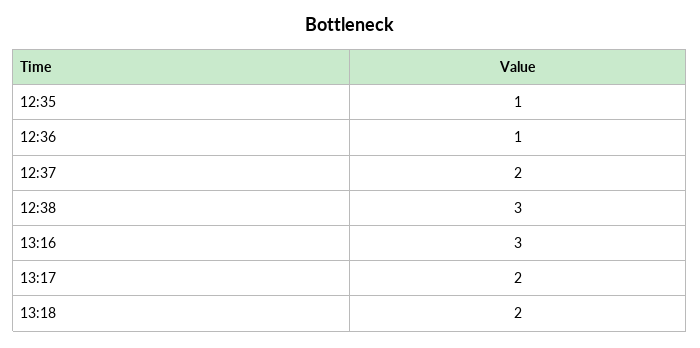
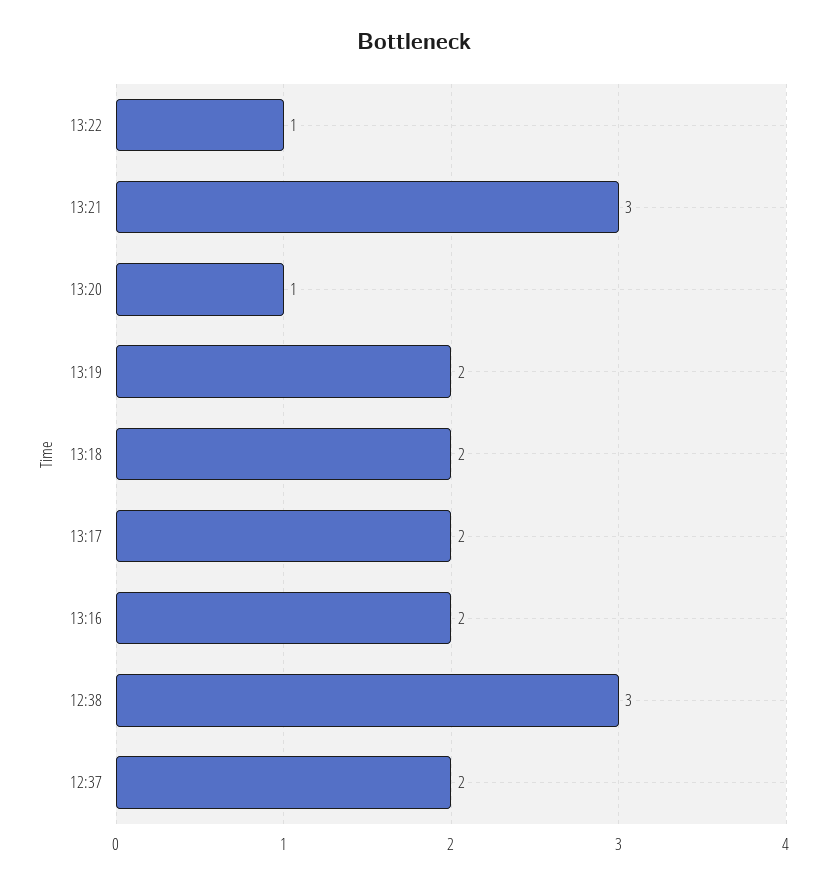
12:35: 1 -> none
12:36: 1 -> none
13:16: 3 -> 2
13:22: none -> 1
13:21: none -> 3
13:20: none -> 1
13:19: none -> 2

